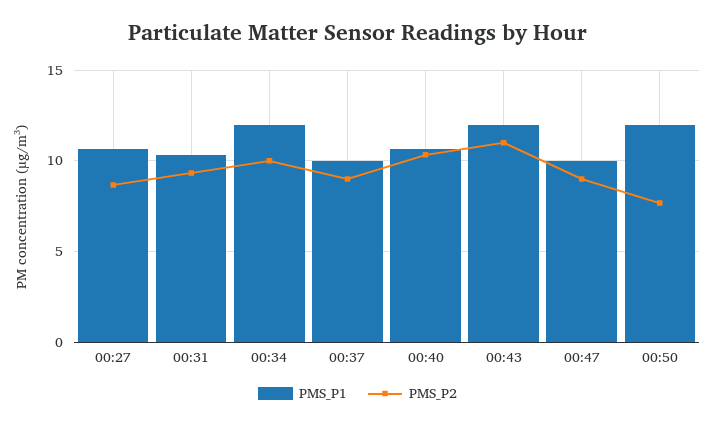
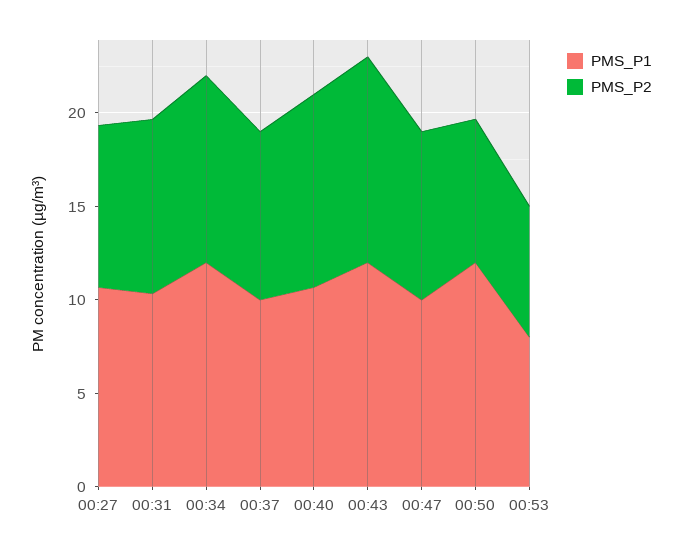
PMS_P1, 00:53: none -> 8
PMS_P2, 00:53: none -> 7

